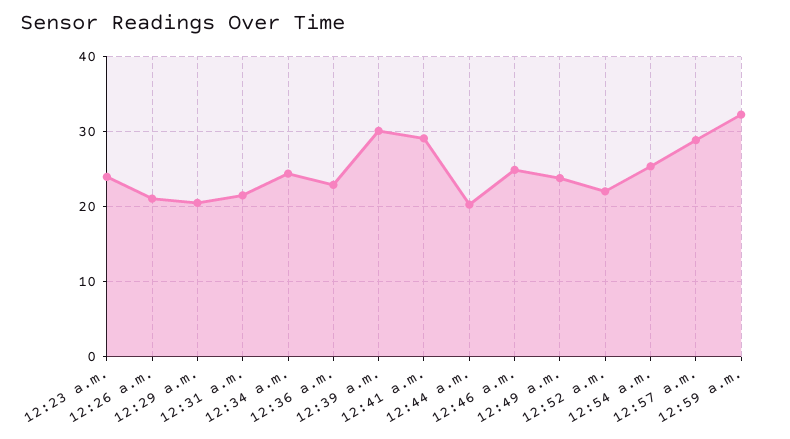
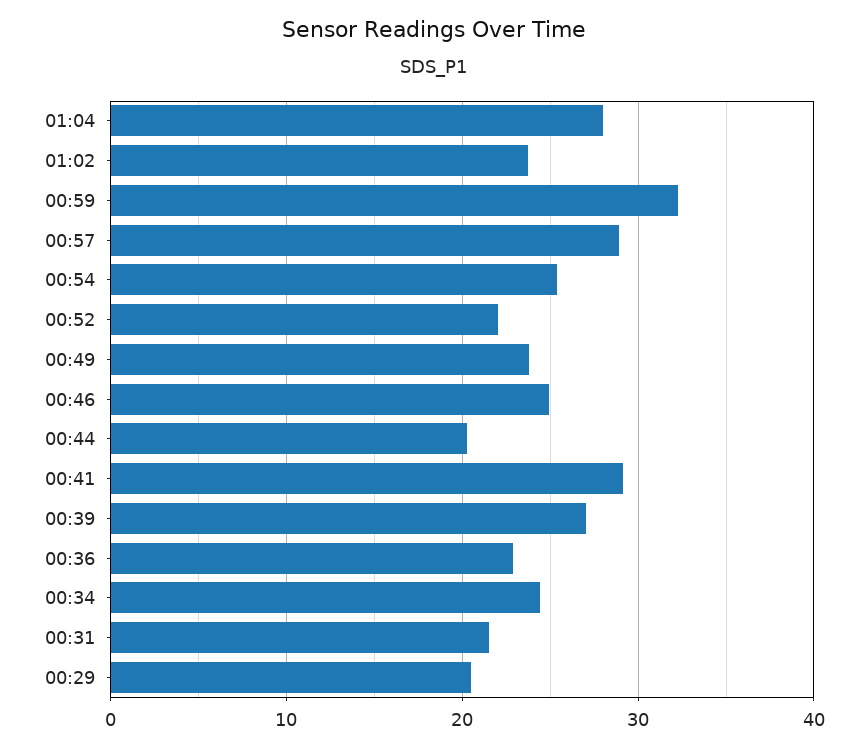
12:23 a.m.: 24 -> none
12:26 a.m.: 21 -> none
12:39 a.m.: 30 -> 27
01:04: none -> 28
01:02: none -> 24

